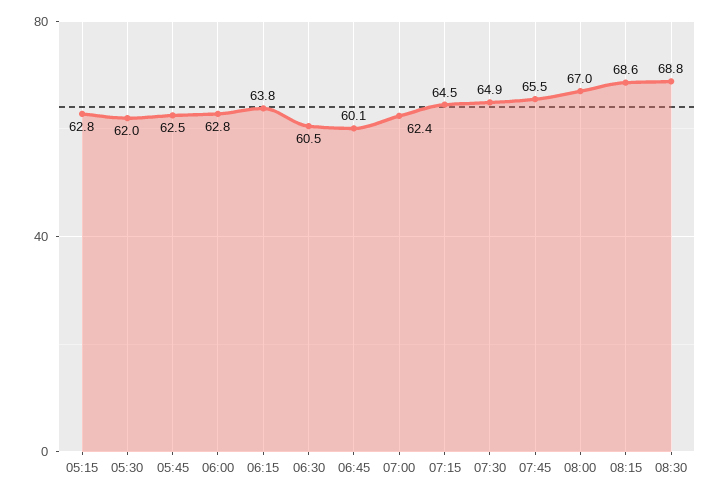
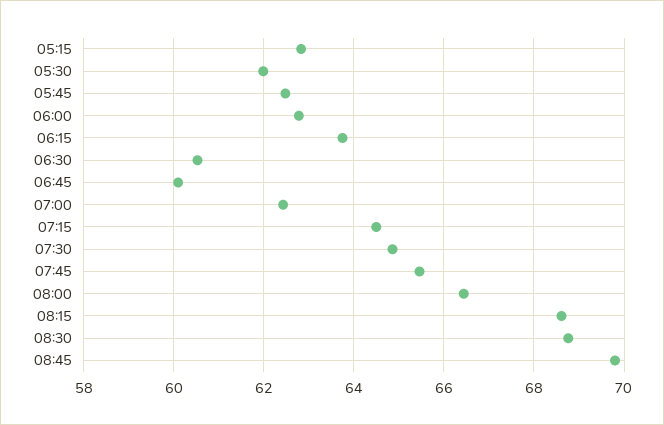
08:00: 67 -> 66.4
08:45: none -> 69.8

